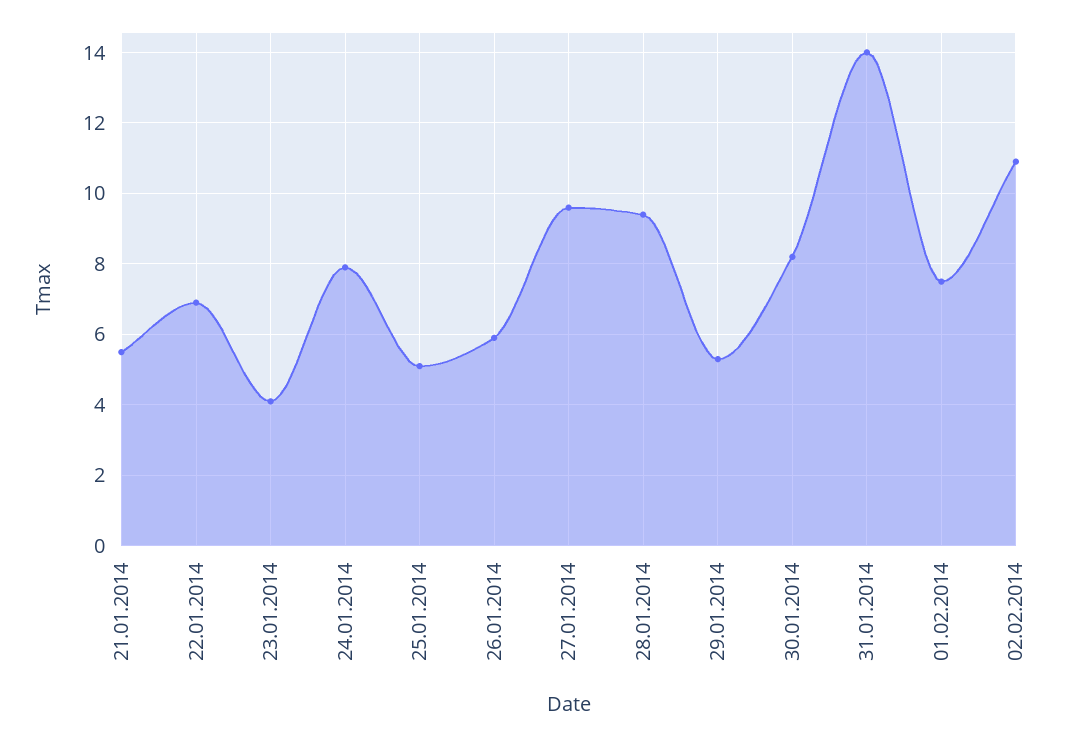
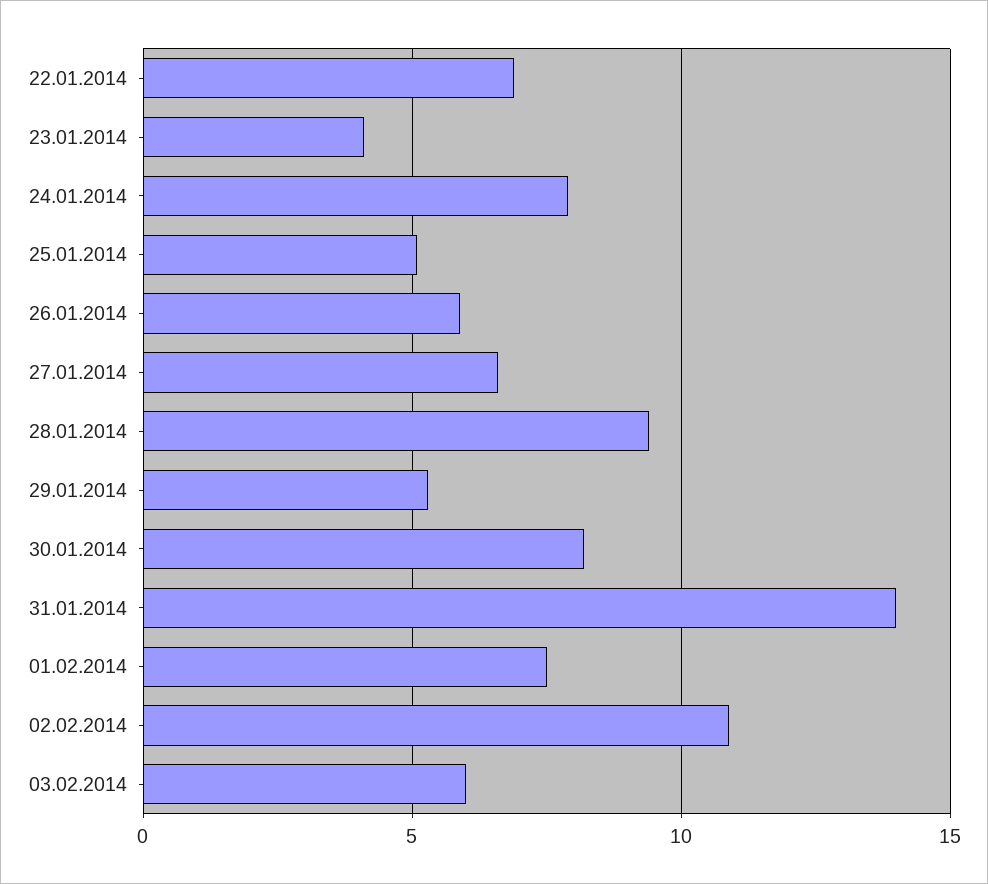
21.01.2014: 5.5 -> none
27.01.2014: 9.5 -> 6.5
03.02.2014: none -> 6

